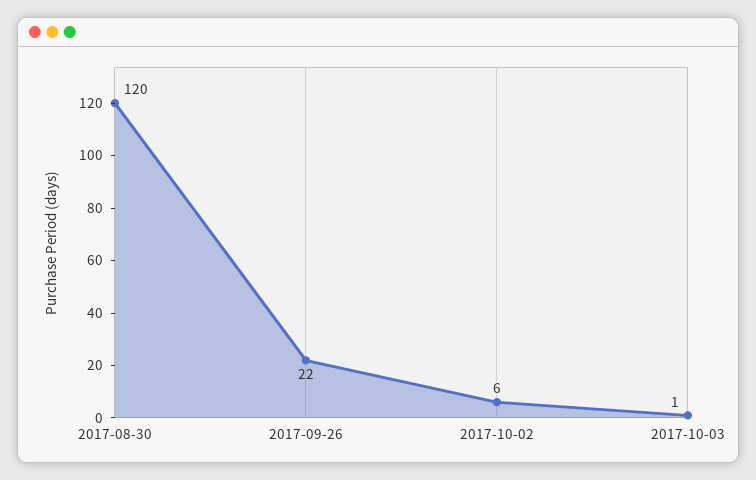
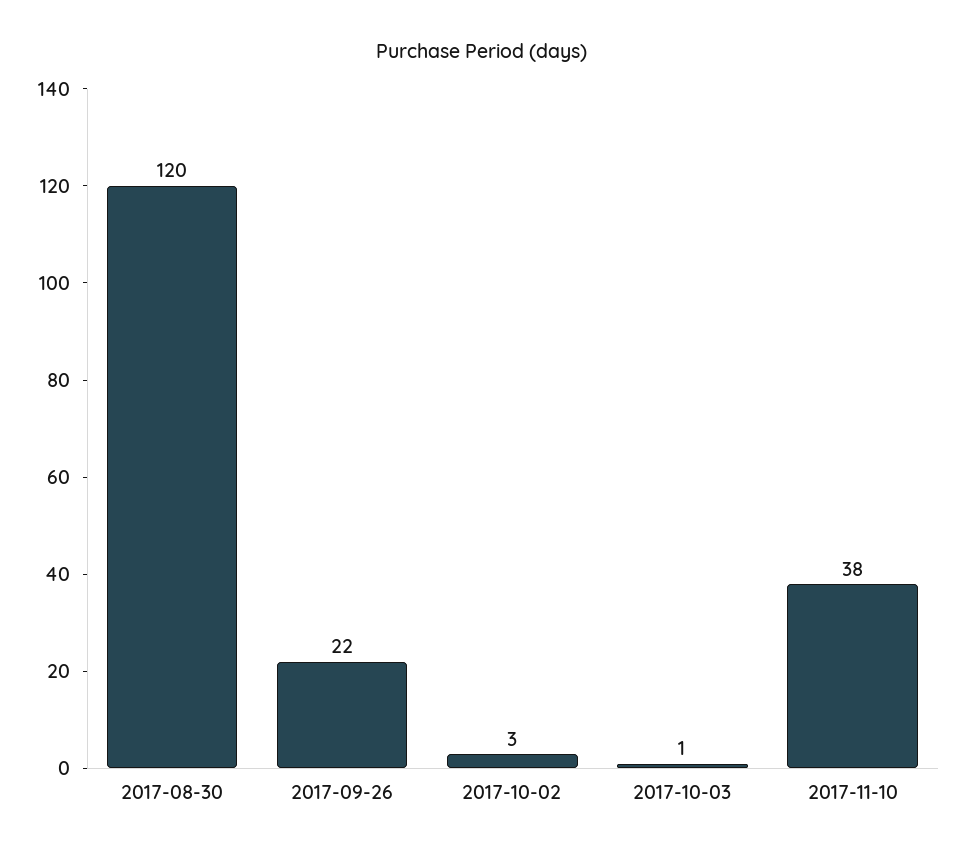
2017-10-02: 6 -> 3
2017-11-10: none -> 38

